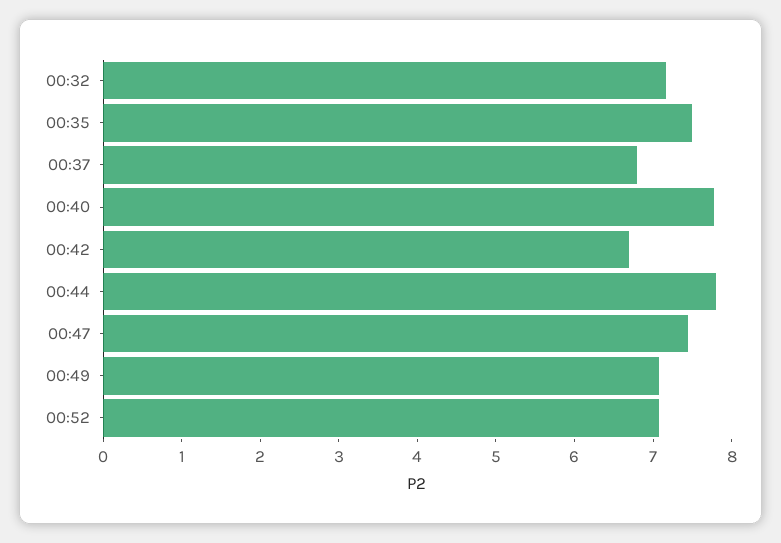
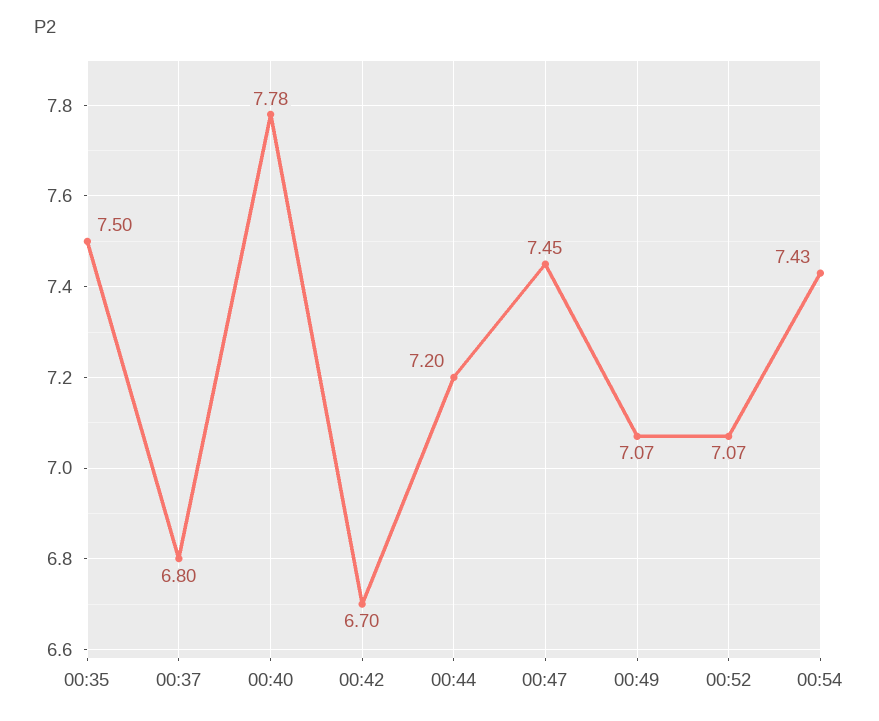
00:32: 7.2 -> none
00:44: 7.8 -> 7.2
00:54: none -> 7.43

